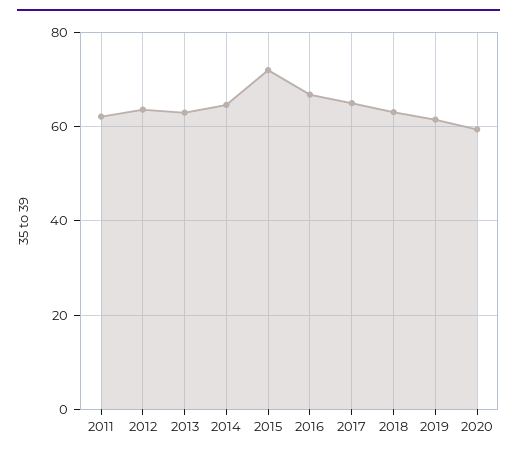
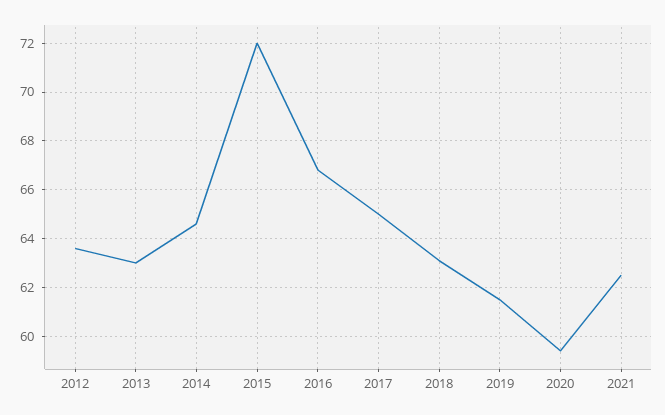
2011: 62 -> none
2021: none -> 62.5

